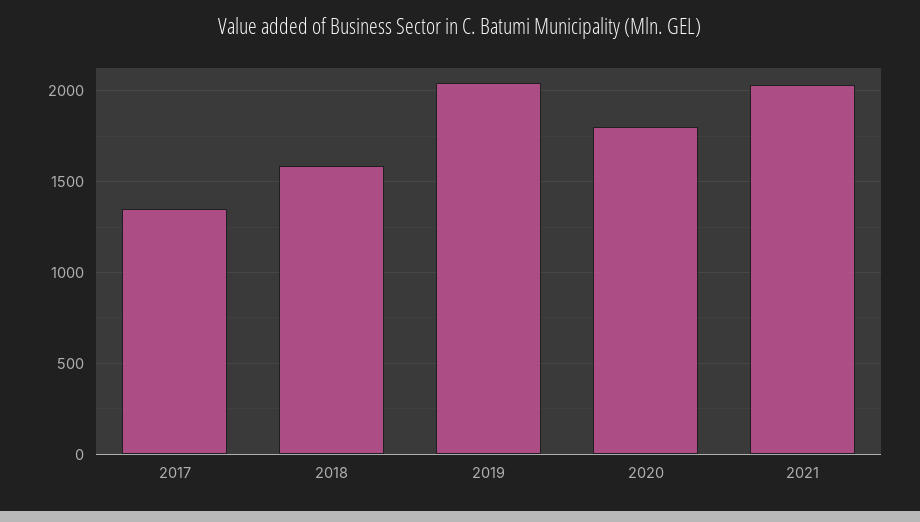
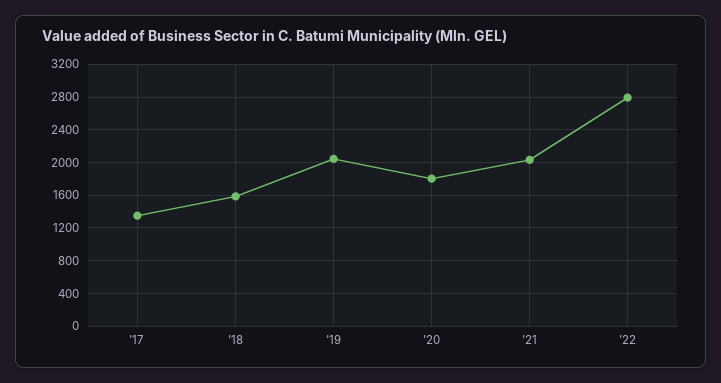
'22: none -> 2800

